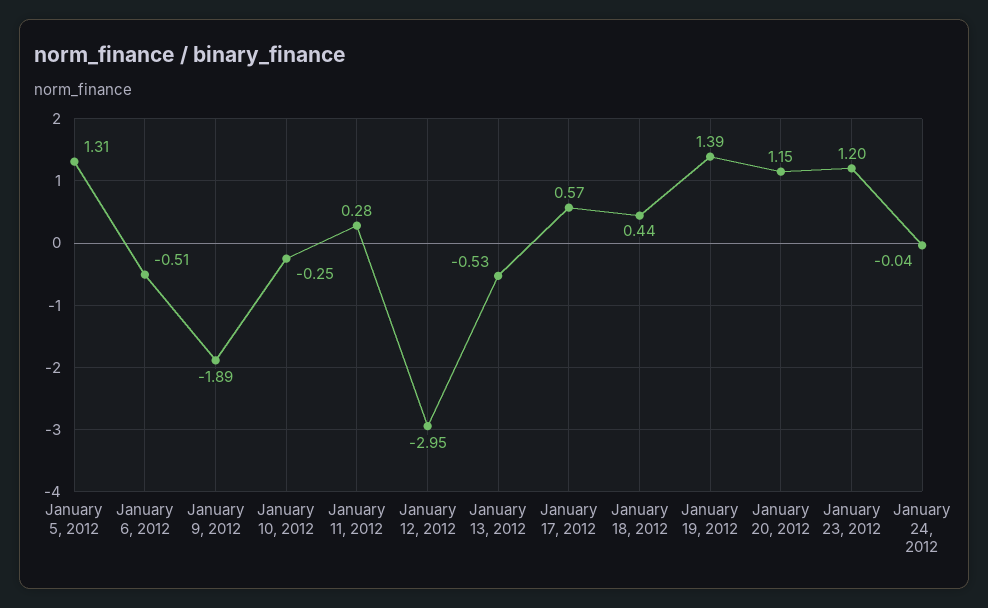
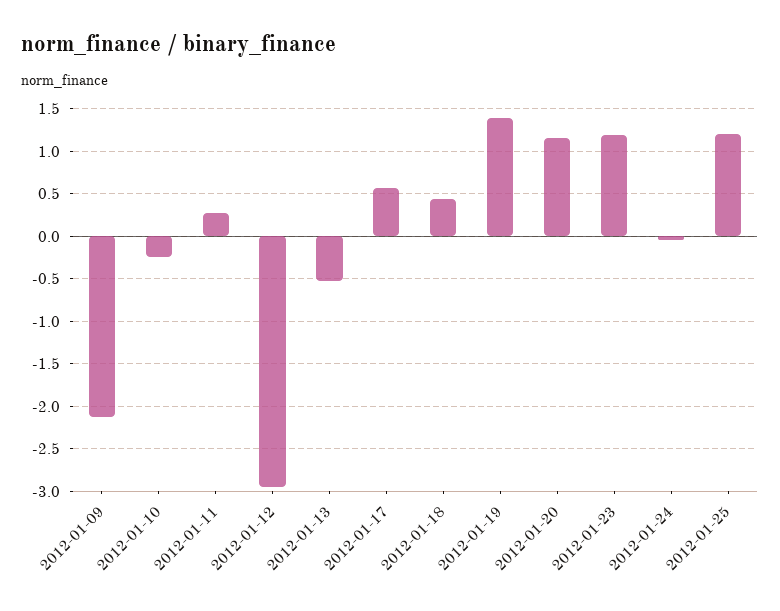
January 5, 2012: 1.31 -> none
January 6, 2012: -0.51 -> none
January 9, 2012: -1.89 -> -2.1
2012-01-25: none -> 1.2

